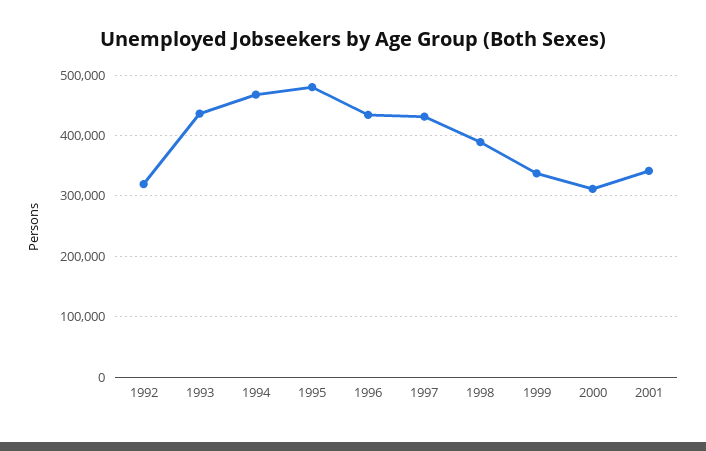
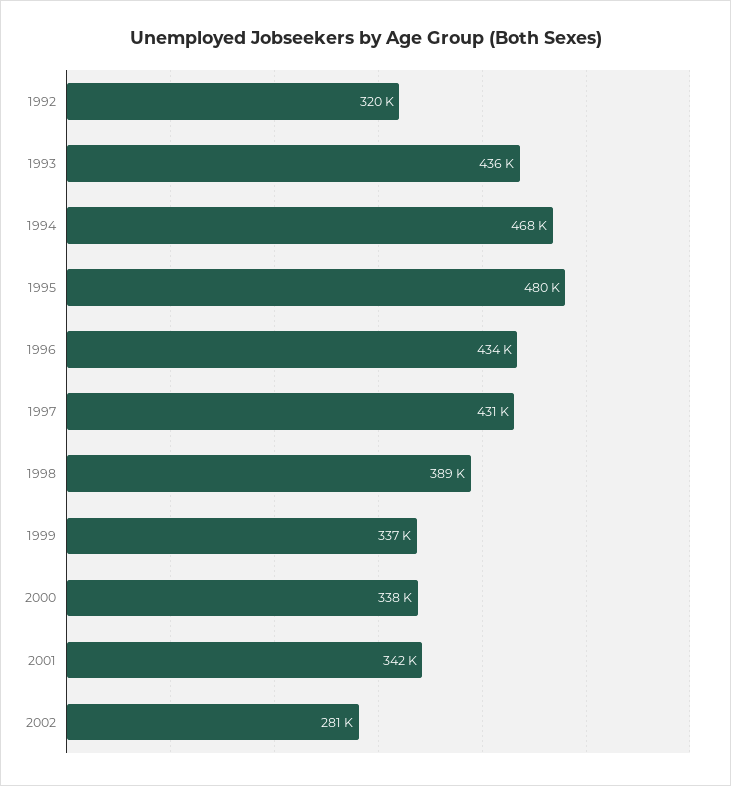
2000: 310000 -> 338000
2002: none -> 281000

